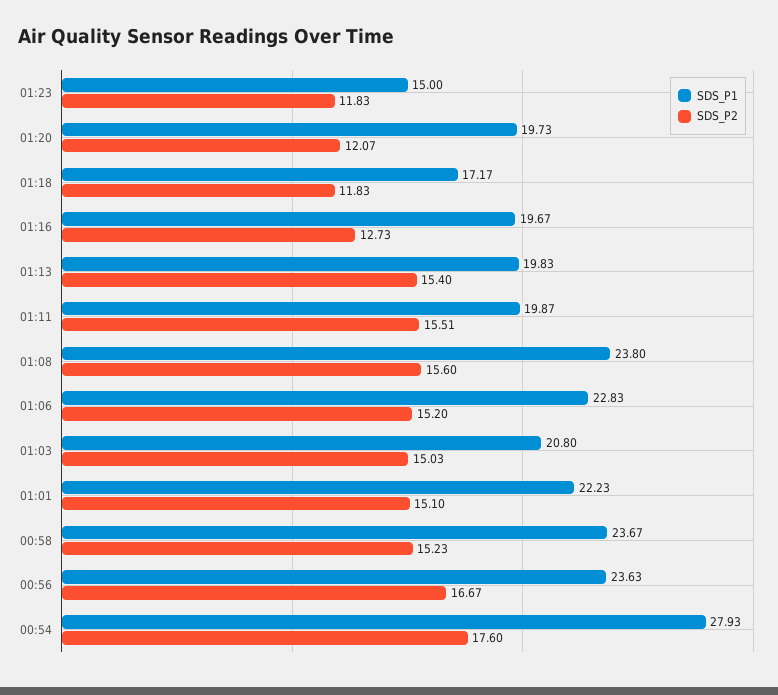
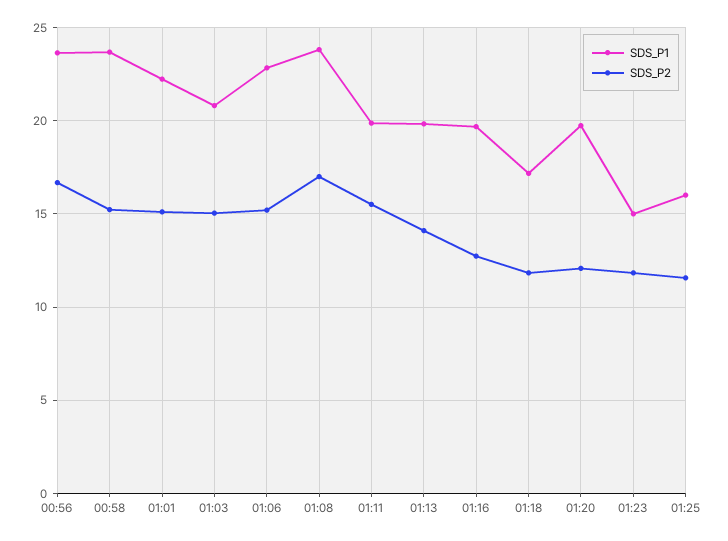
SDS_P2, 01:13: 15.4 -> 14
SDS_P2, 01:08: 15.6 -> 17
SDS_P1, 00:54: 27.93 -> none
SDS_P2, 00:54: 17.6 -> none
SDS_P1, 01:25: none -> 16
SDS_P2, 01:25: none -> 11.5

